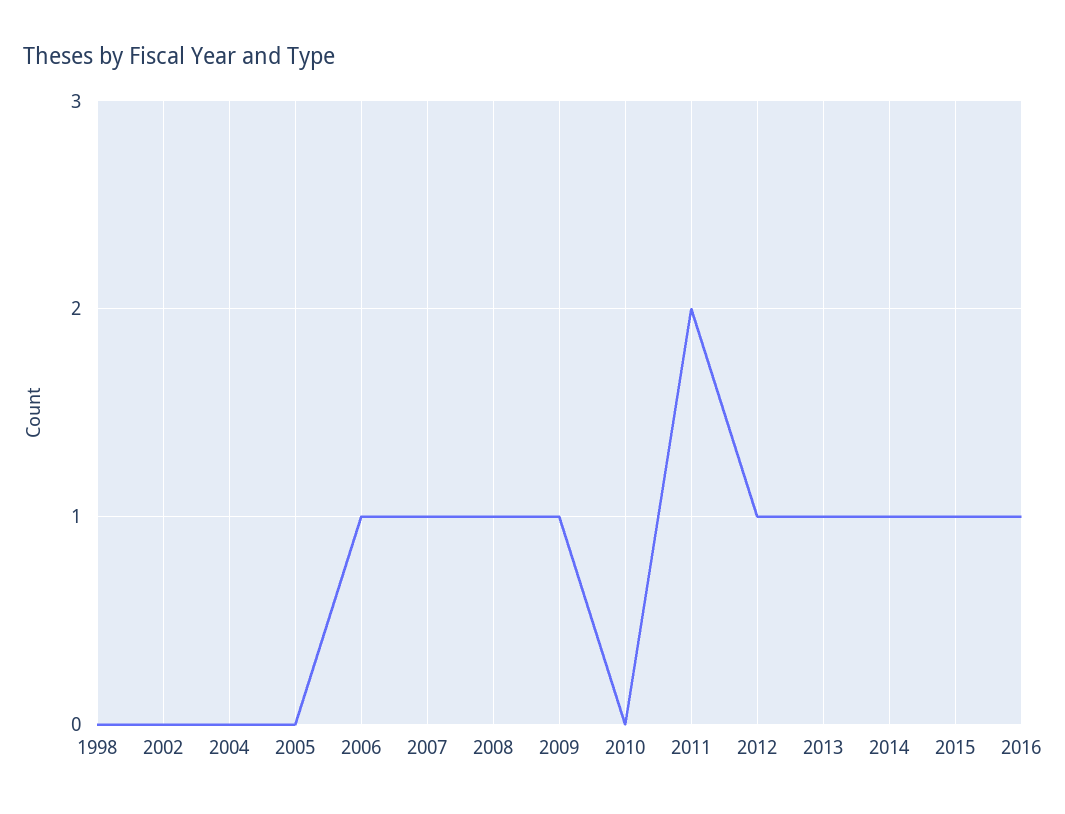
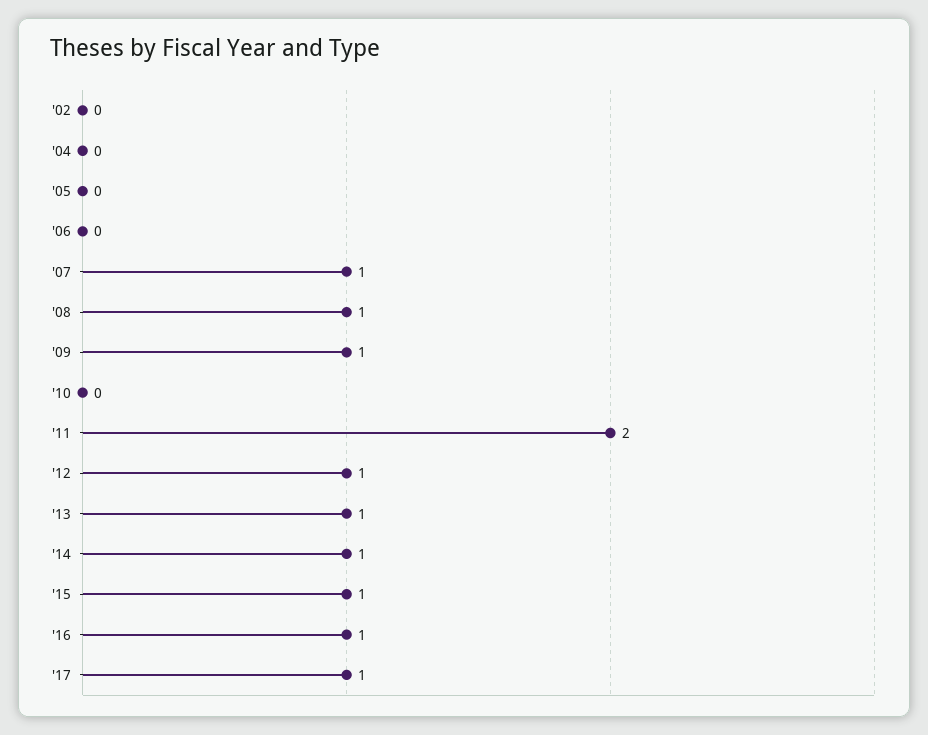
1998: 0 -> none
2006: 1 -> 0
'17: none -> 1

